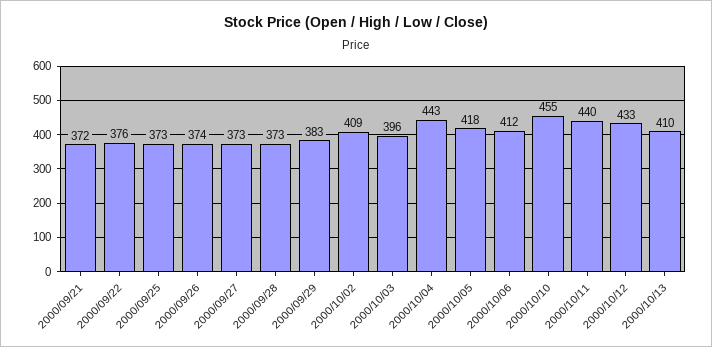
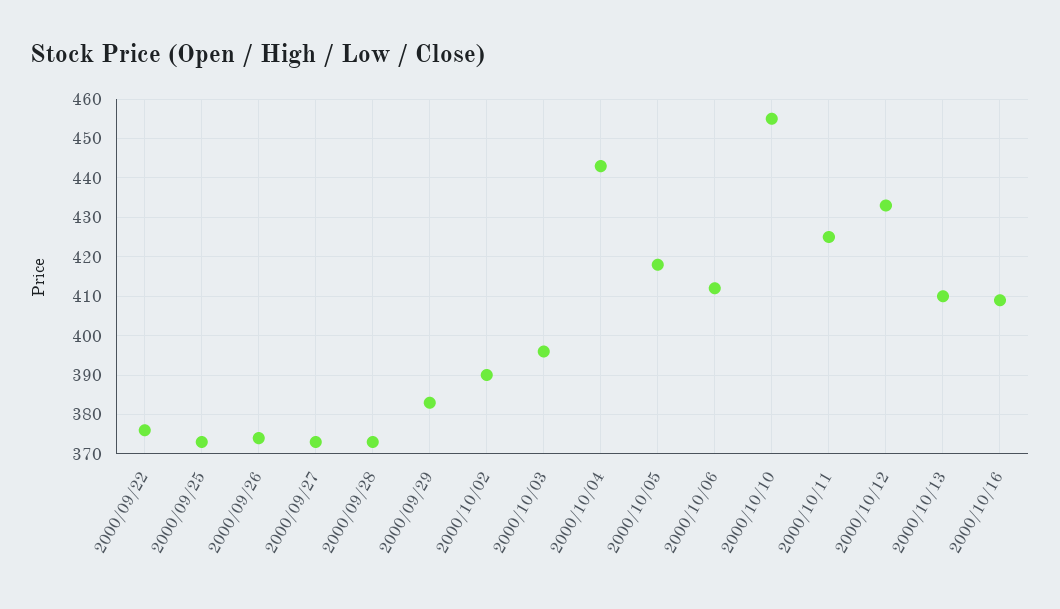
2000/09/21: 372 -> none
2000/10/02: 409 -> 390
2000/10/11: 440 -> 425
2000/10/16: none -> 410

